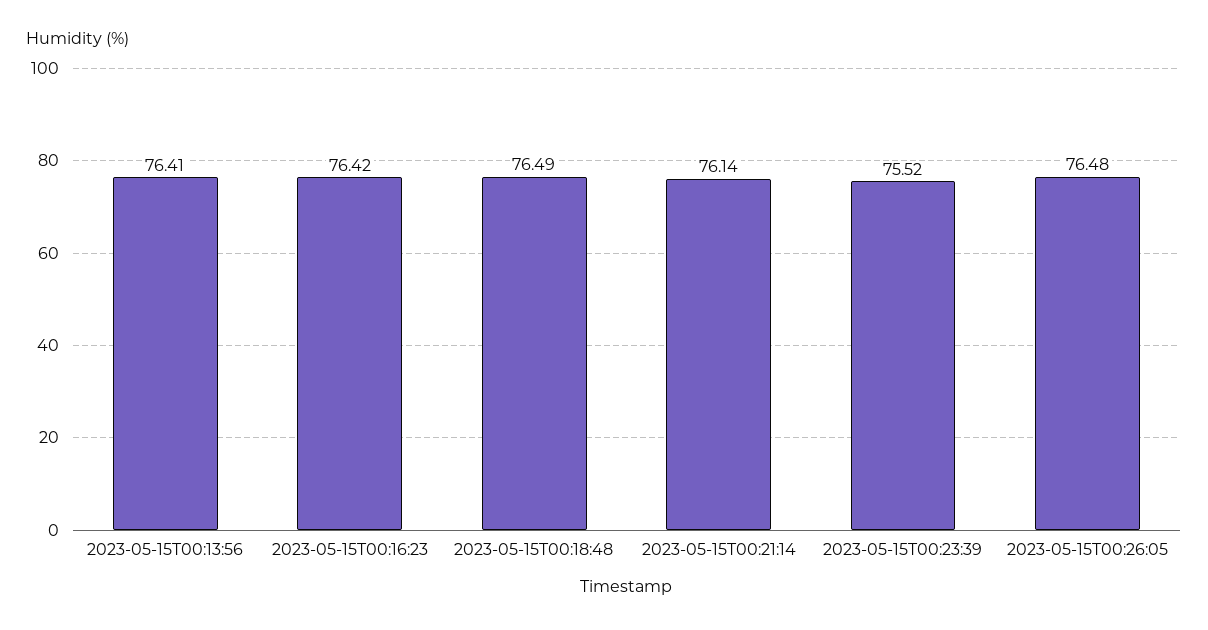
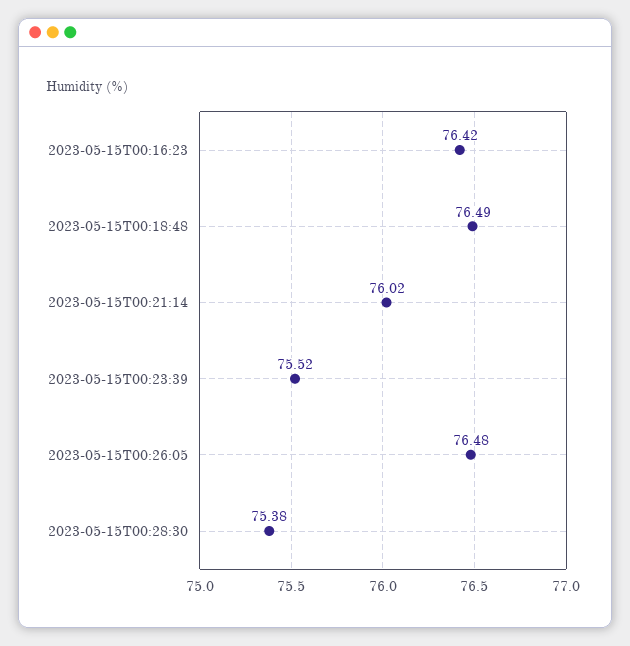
2023-05-15T00:13:56: 76.41 -> none
2023-05-15T00:21:14: 76.14 -> 76.02
2023-05-15T00:28:30: none -> 75.38

